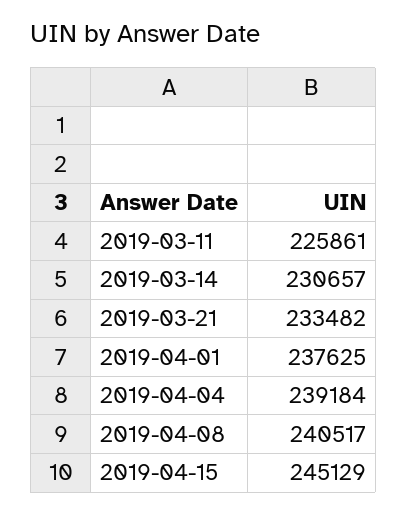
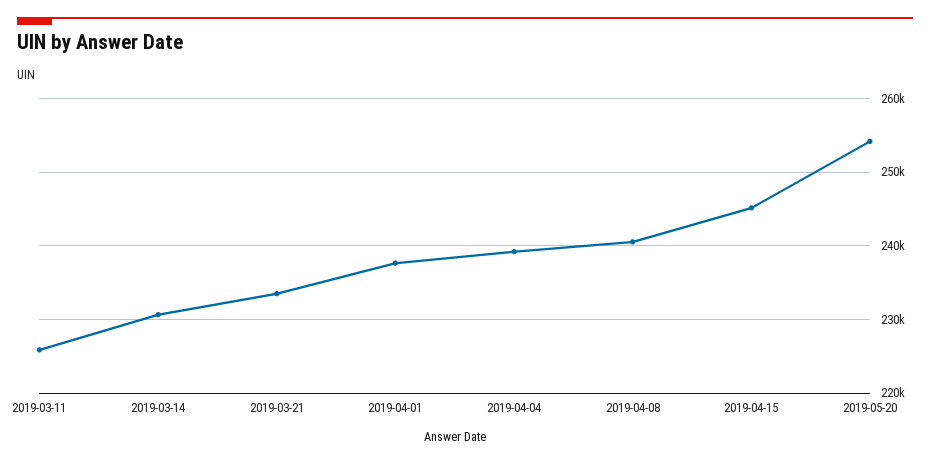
2019-05-20: none -> 254000

